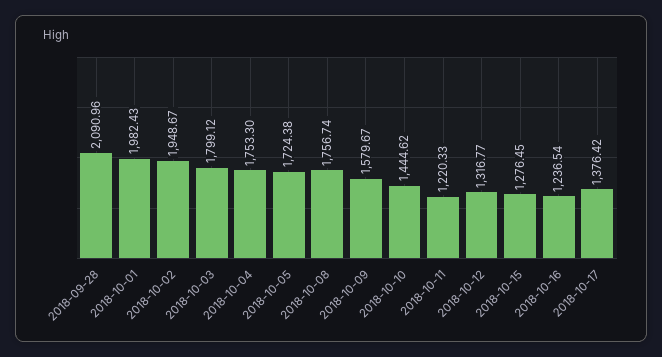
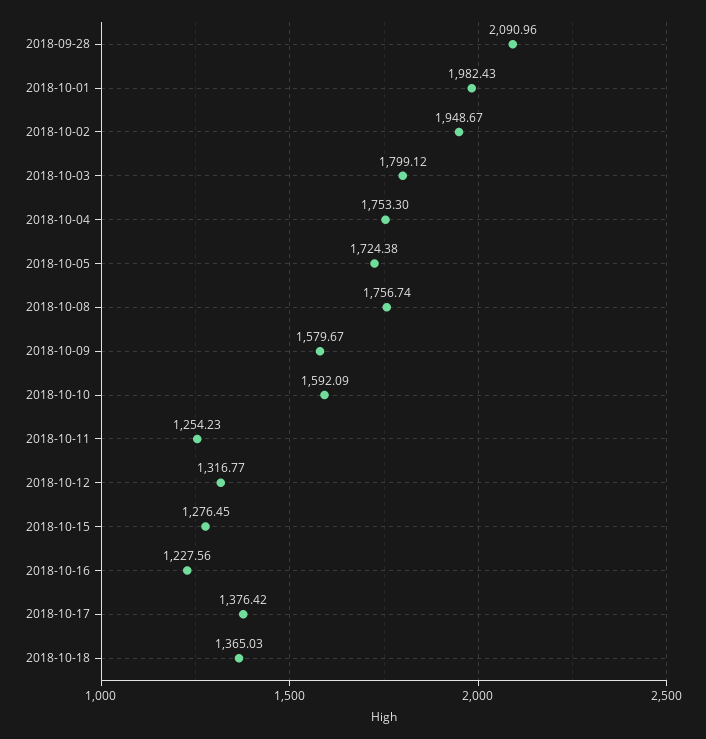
2018-10-10: 1444.62 -> 1592.09
2018-10-11: 1220.33 -> 1254.23
2018-10-16: 1236.54 -> 1227.56
2018-10-18: none -> 1365.03

